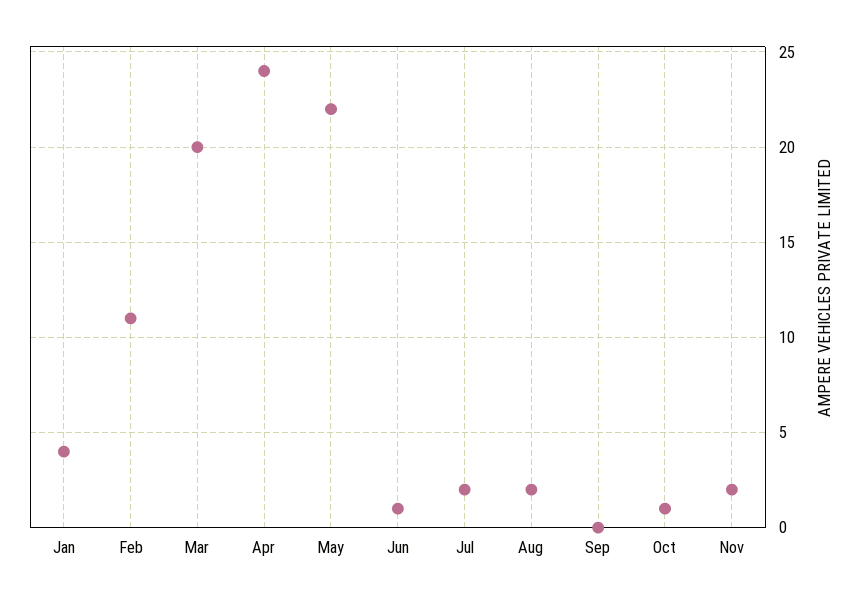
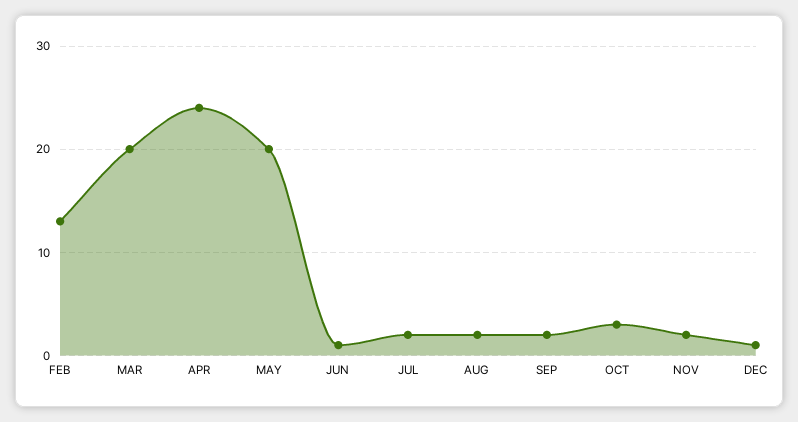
Jan: 4 -> none
Feb: 11 -> 13
May: 22 -> 20
Sep: 0 -> 2
Oct: 1 -> 3
DEC: none -> 1

